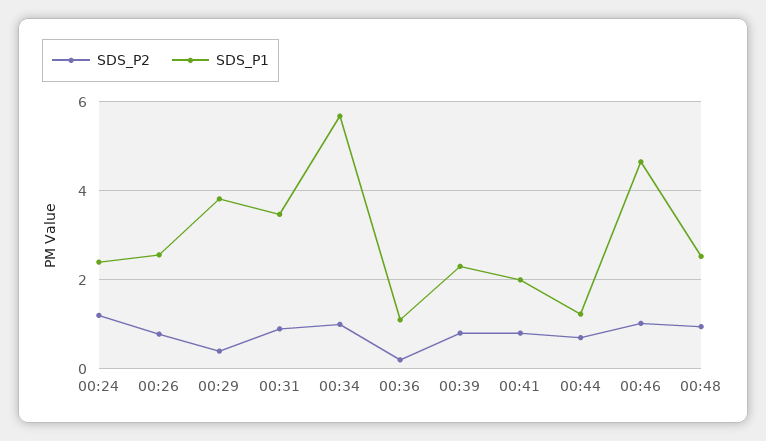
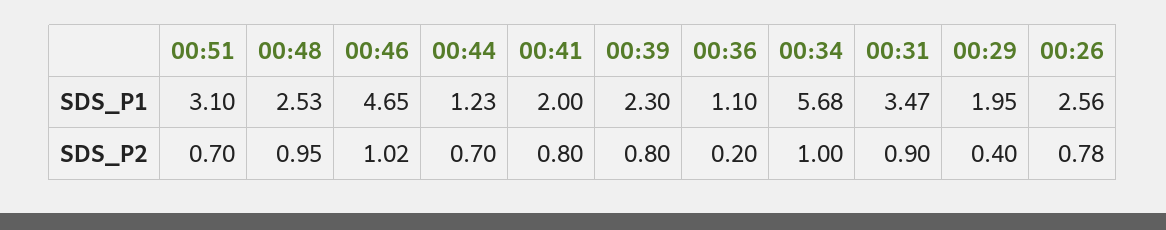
SDS_P2, 00:24: 1.2 -> none
SDS_P1, 00:24: 2.4 -> none
SDS_P1, 00:29: 3.8 -> 1.95
SDS_P1, 00:51: none -> 3.1
SDS_P2, 00:51: none -> 0.7

